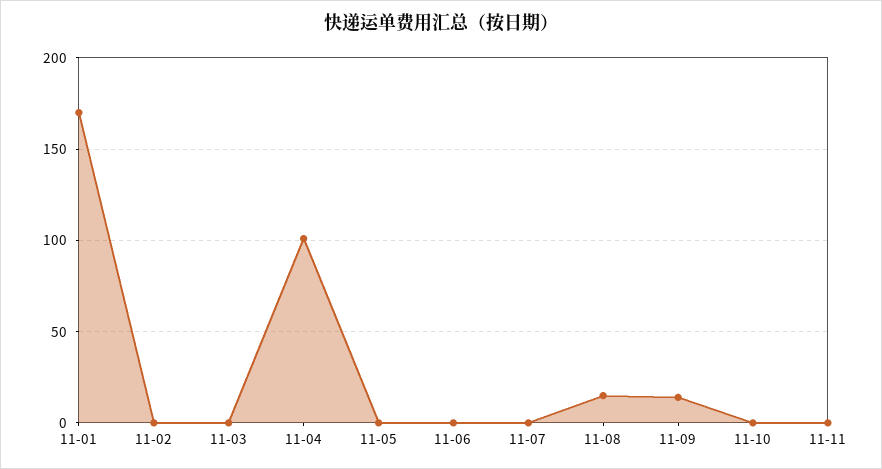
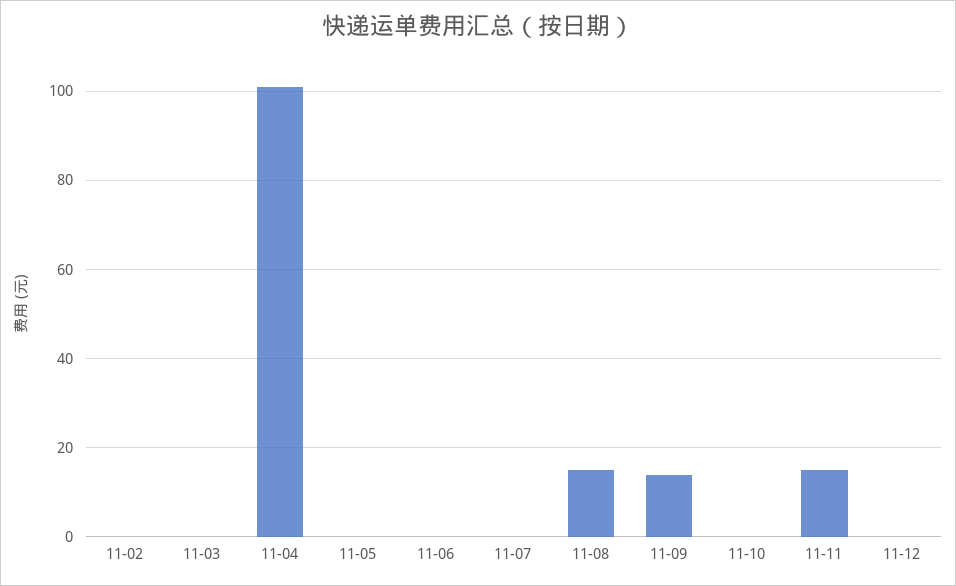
11-01: 170 -> none
11-11: 0 -> 15
11-12: none -> 0

